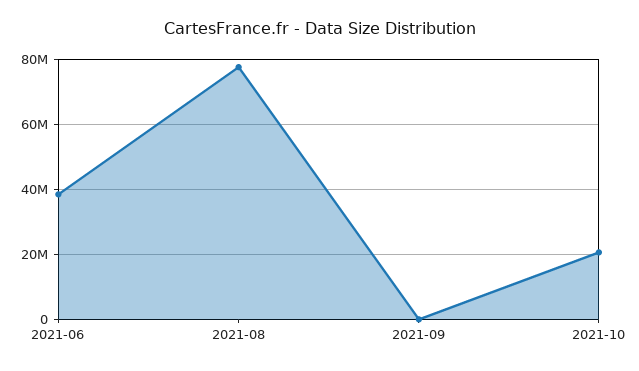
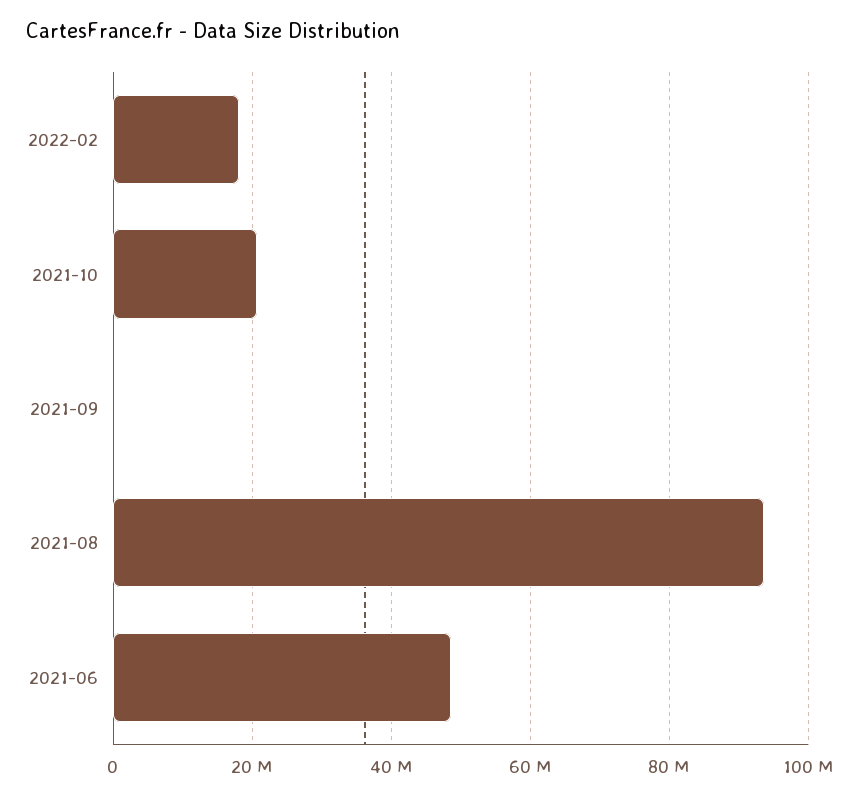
2021-06: 38000000 -> 48000000
2021-08: 78000000 -> 94000000
2022-02: none -> 18000000

